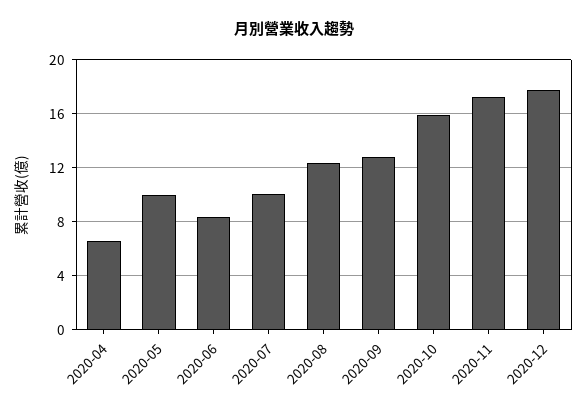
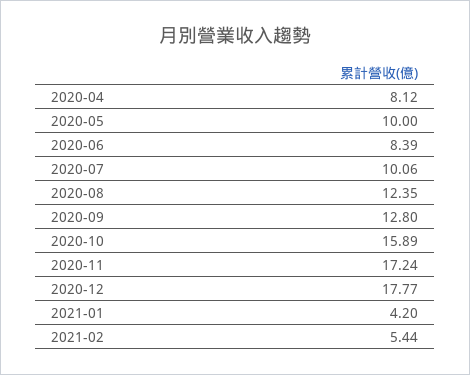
2020-04: 6.5 -> 8.12
2021-01: none -> 4.2
2021-02: none -> 5.44

